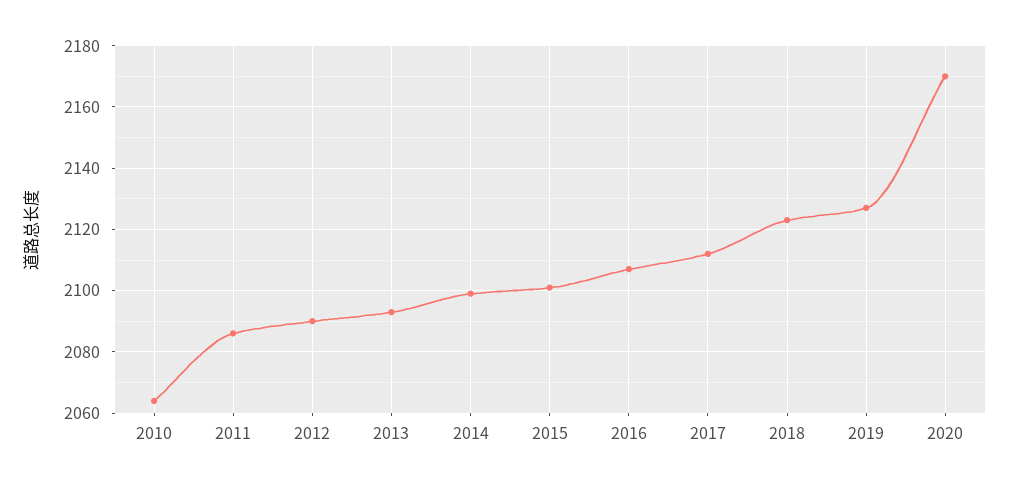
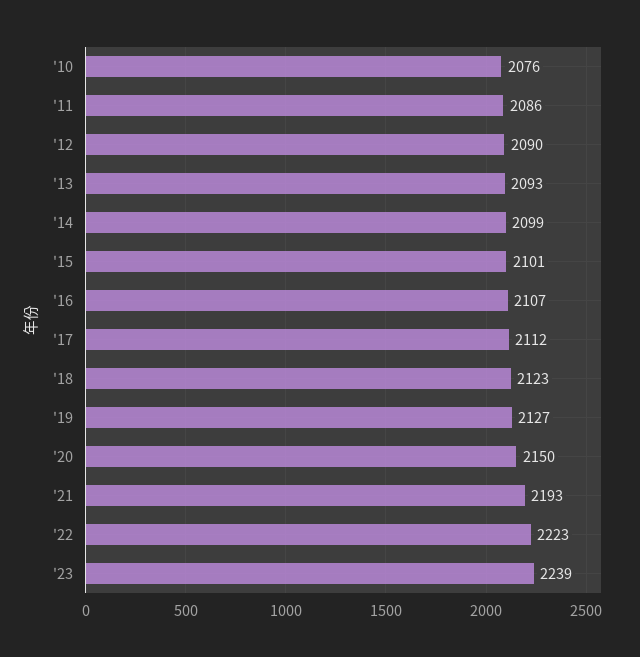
2010: 2065 -> 2076
2020: 2170 -> 2150
'21: none -> 2193
'22: none -> 2223
'23: none -> 2239

